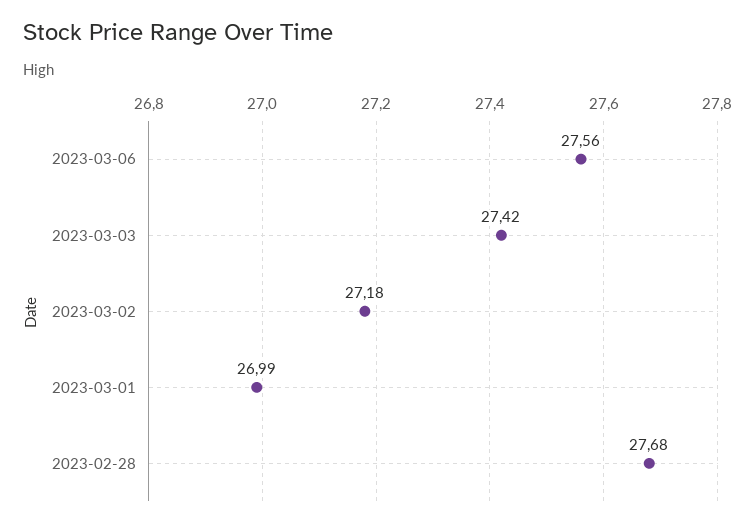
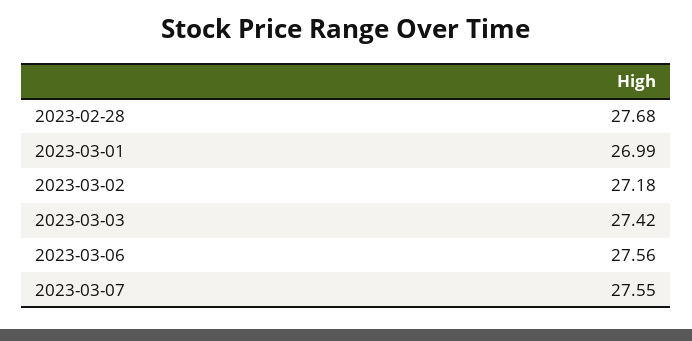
2023-03-07: none -> 27.55

